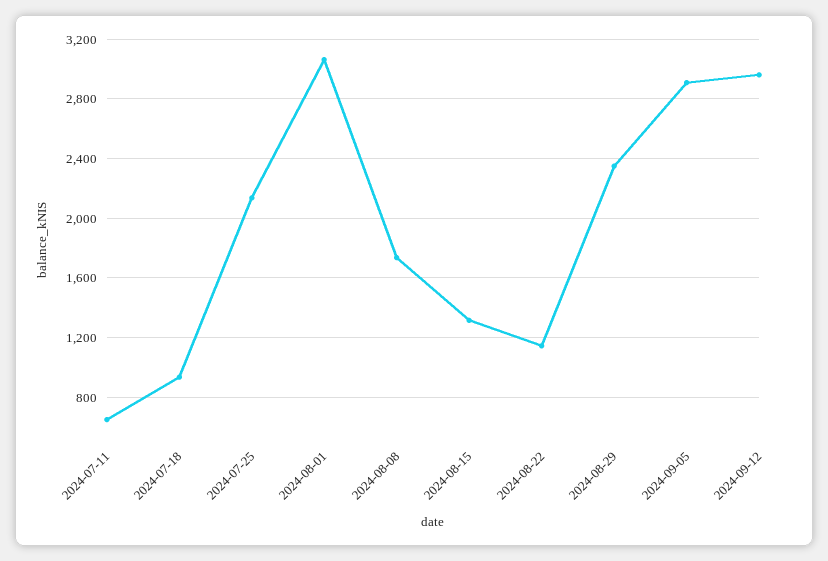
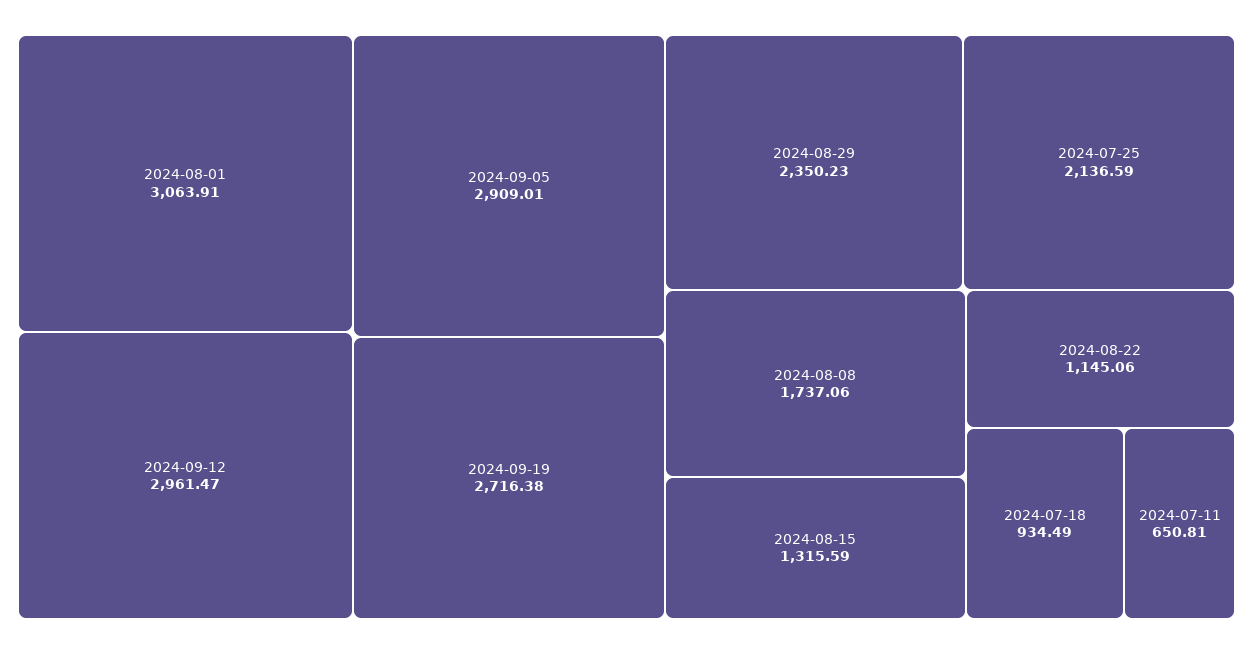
2024-09-19: none -> 2716.38

